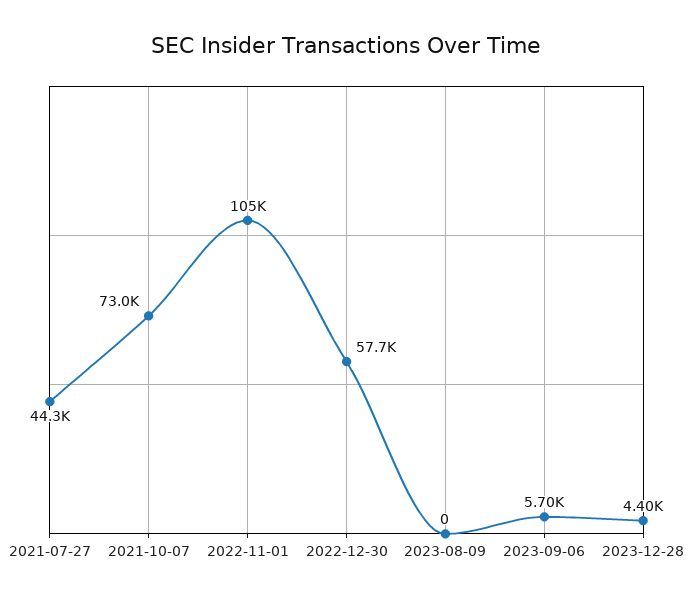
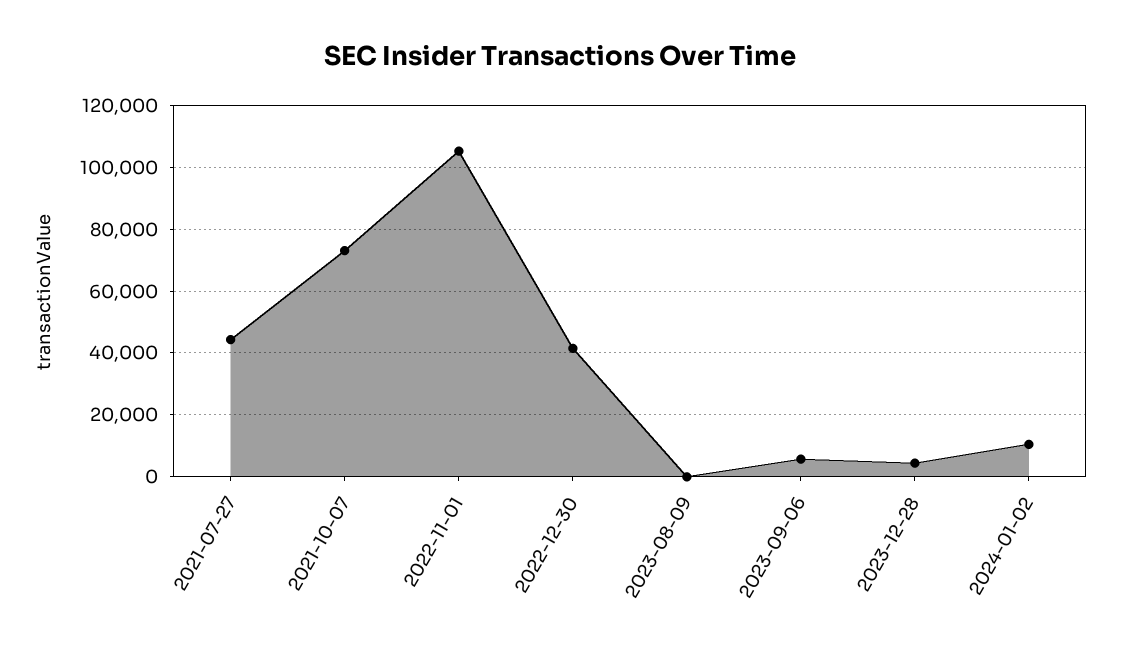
2022-12-30: 57700 -> 42000
2024-01-02: none -> 10000

